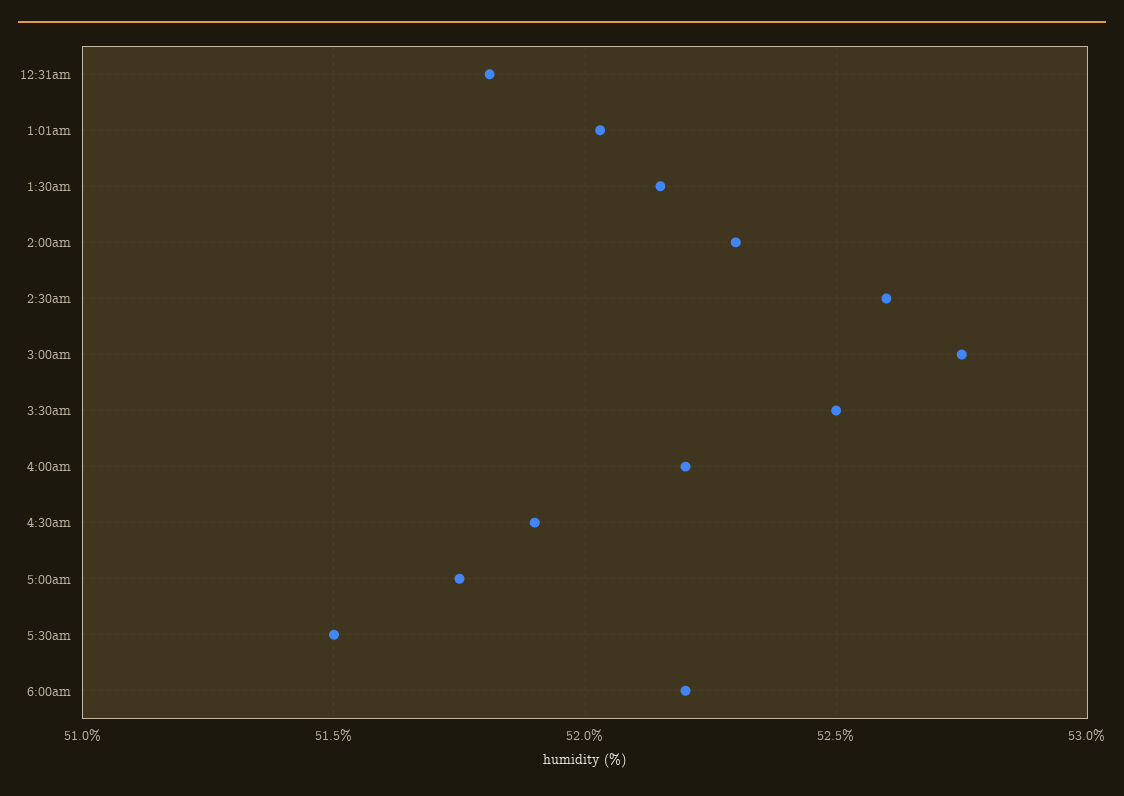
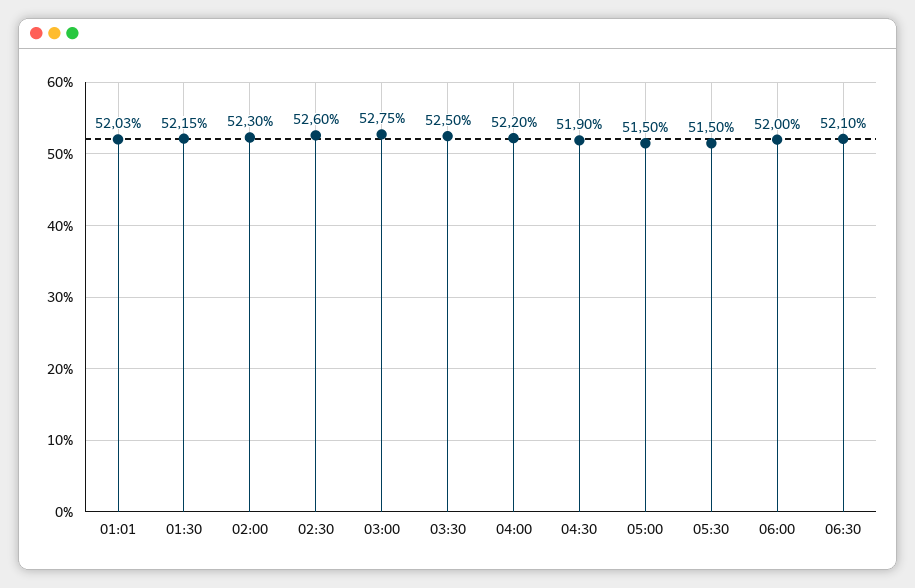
12:31am: 51.8 -> none
5:00am: 51.75 -> 51.5
6:00am: 52.2 -> 52
06:30: none -> 52.1

